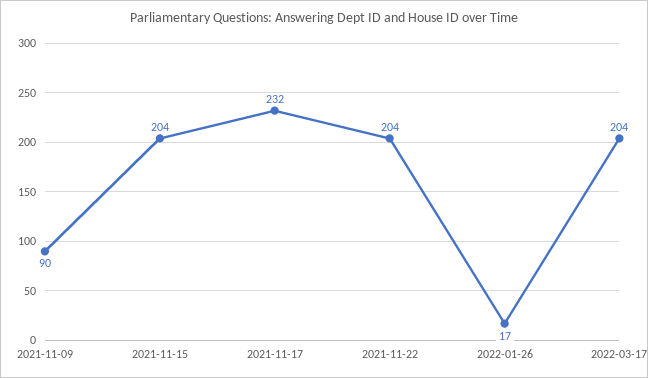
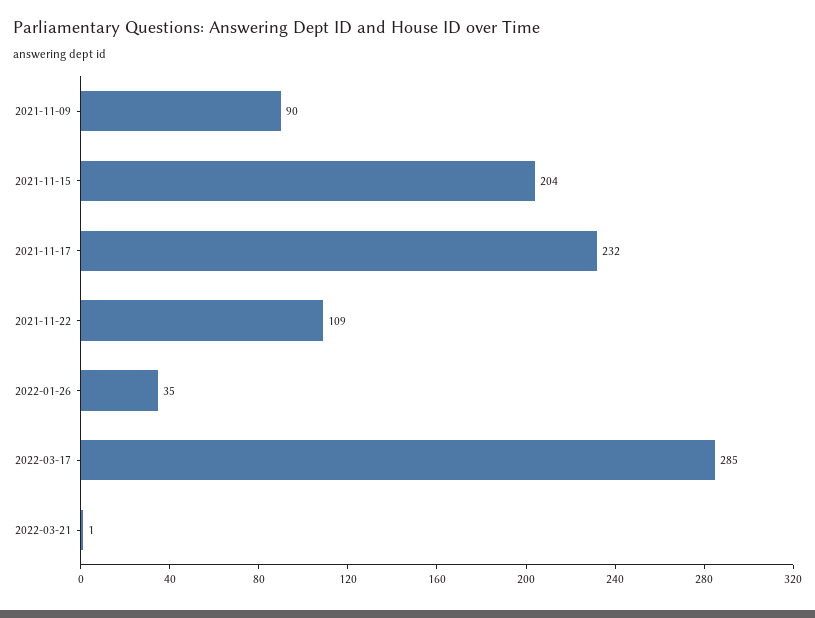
2021-11-22: 204 -> 109
2022-01-26: 17 -> 35
2022-03-17: 204 -> 285
2022-03-21: none -> 1

